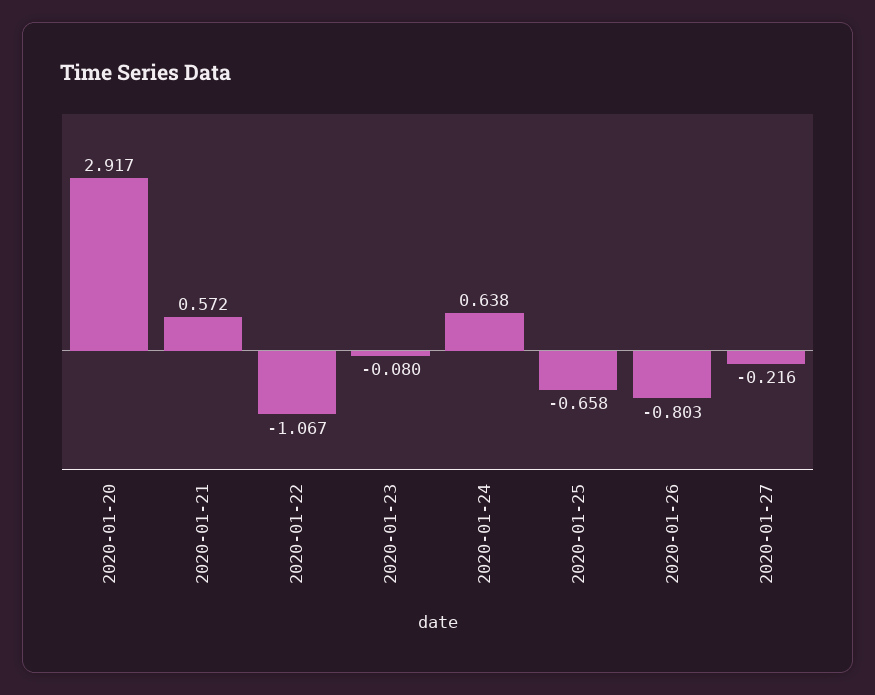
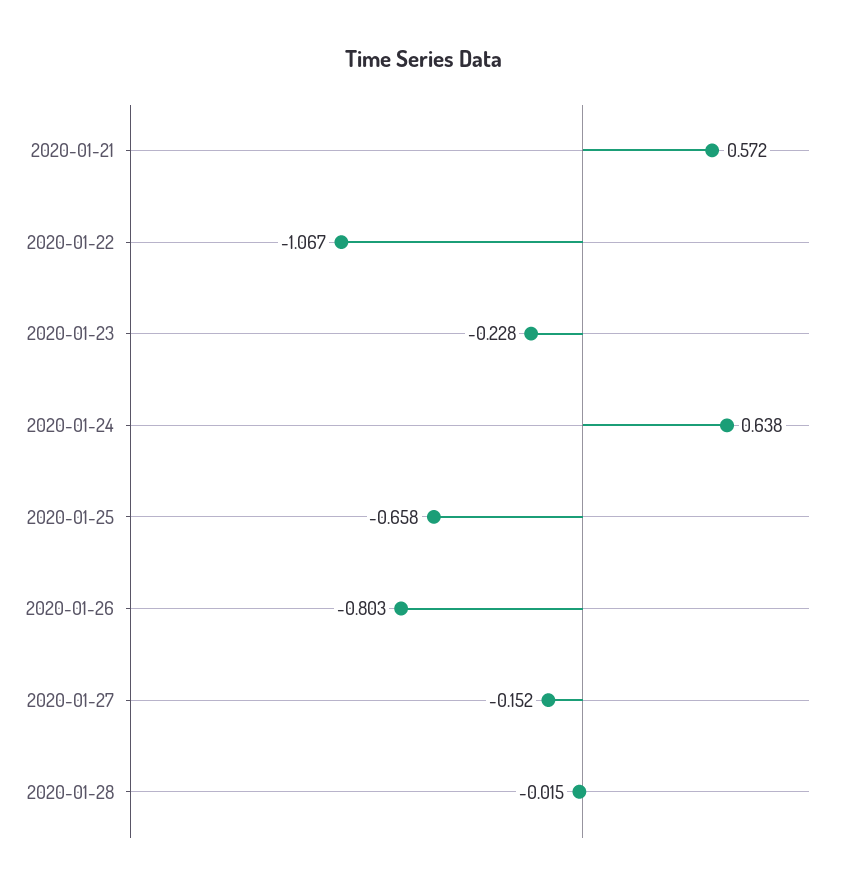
2020-01-20: 2.917 -> none
2020-01-23: -0.08 -> -0.228
2020-01-27: -0.216 -> -0.152
2020-01-28: none -> -0.015

